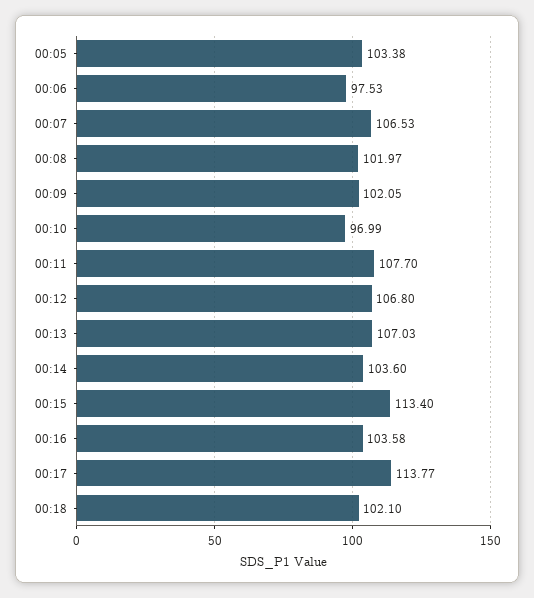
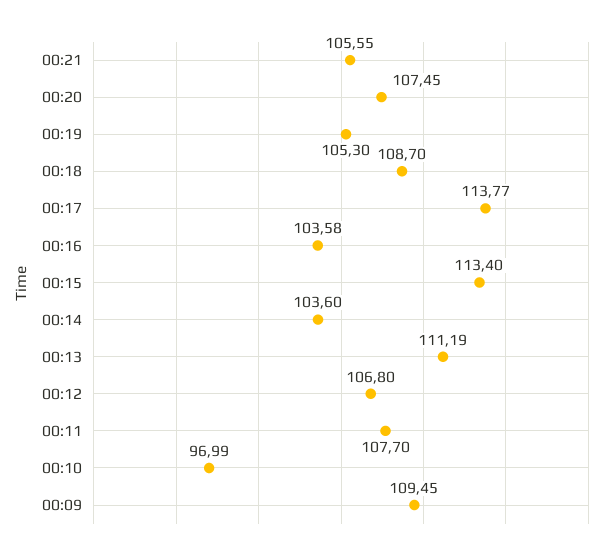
00:05: 103.38 -> none
00:06: 97.53 -> none
00:07: 106.53 -> none
00:08: 101.97 -> none
00:09: 102.05 -> 109.45
00:13: 107.03 -> 111.19
00:18: 102.1 -> 108.7
00:21: none -> 105.55
00:20: none -> 107.45
00:19: none -> 105.3

